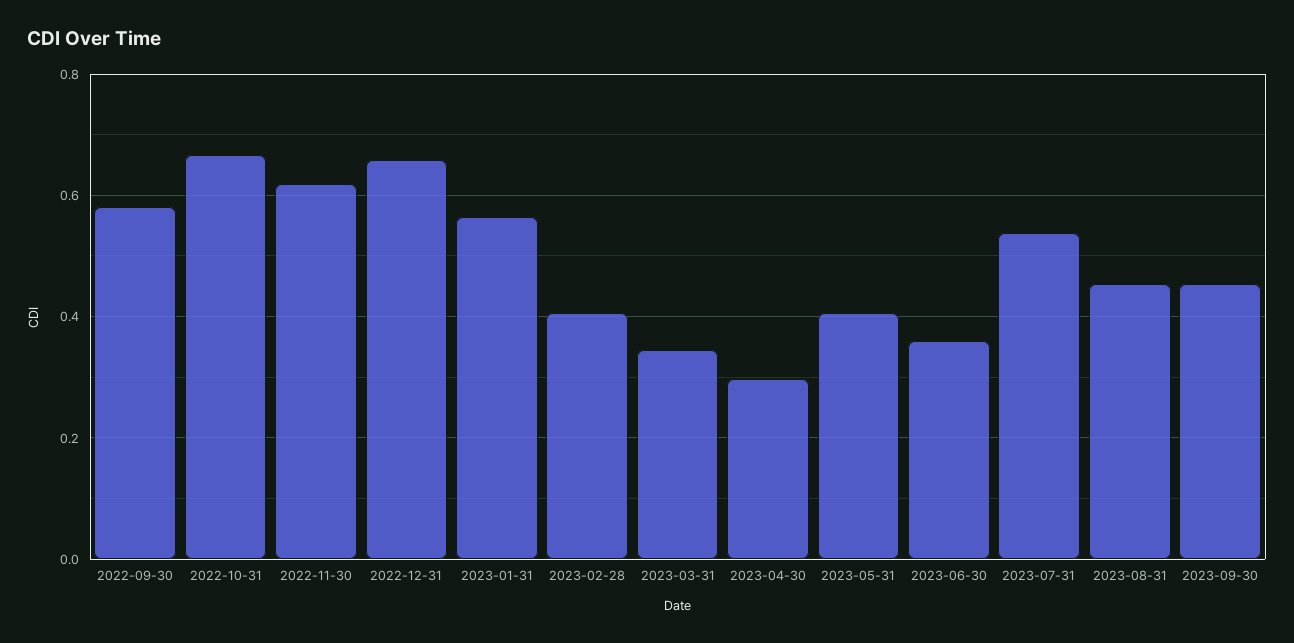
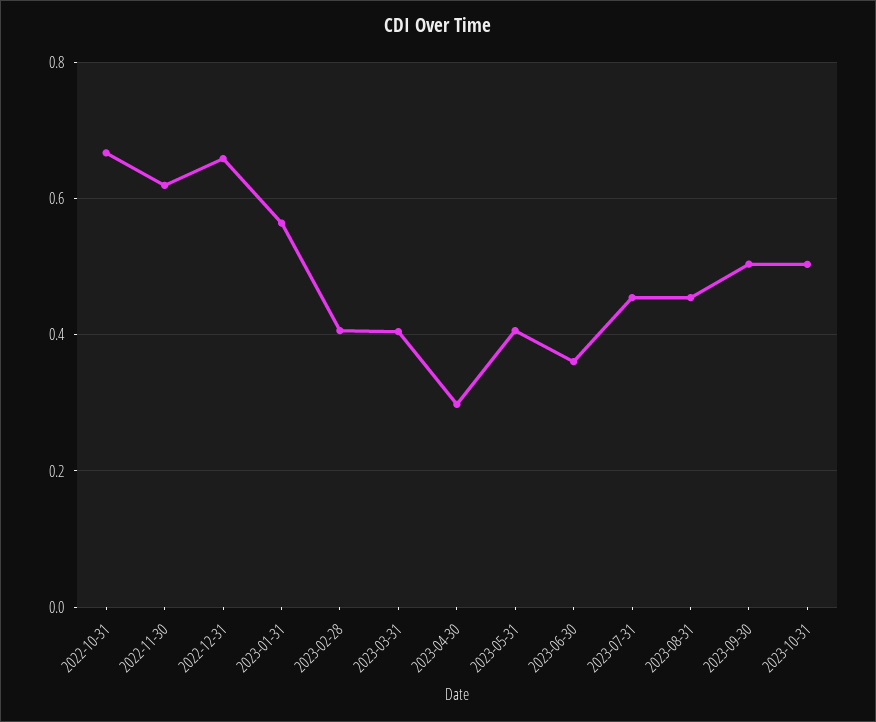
2022-09-30: 0.58 -> none
2023-03-31: 0.34 -> 0.4
2023-07-31: 0.54 -> 0.46
2023-09-30: 0.46 -> 0.5
2023-10-31: none -> 0.5

